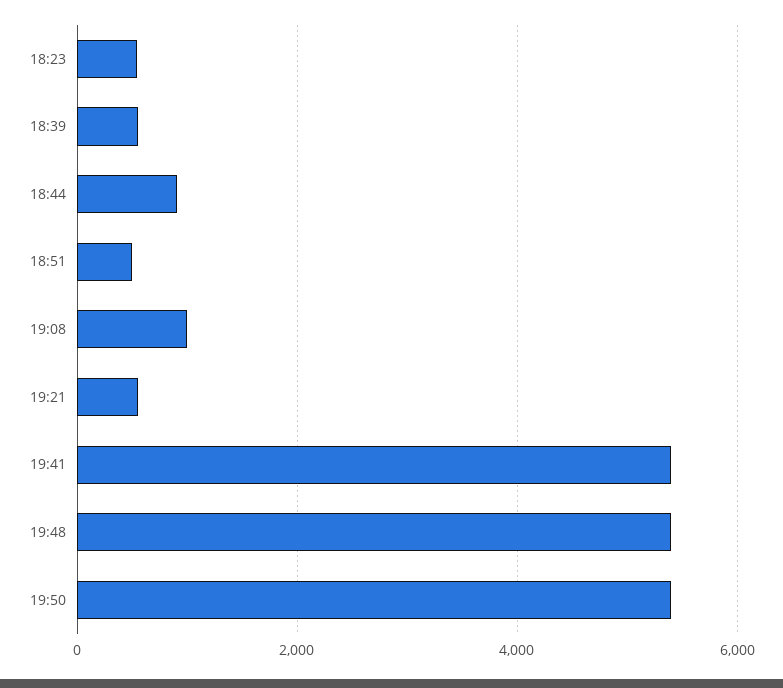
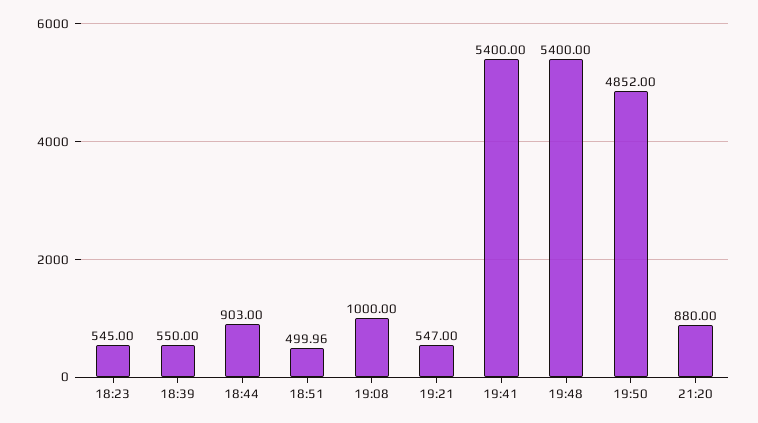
19:50: 5400 -> 4852
21:20: none -> 880

